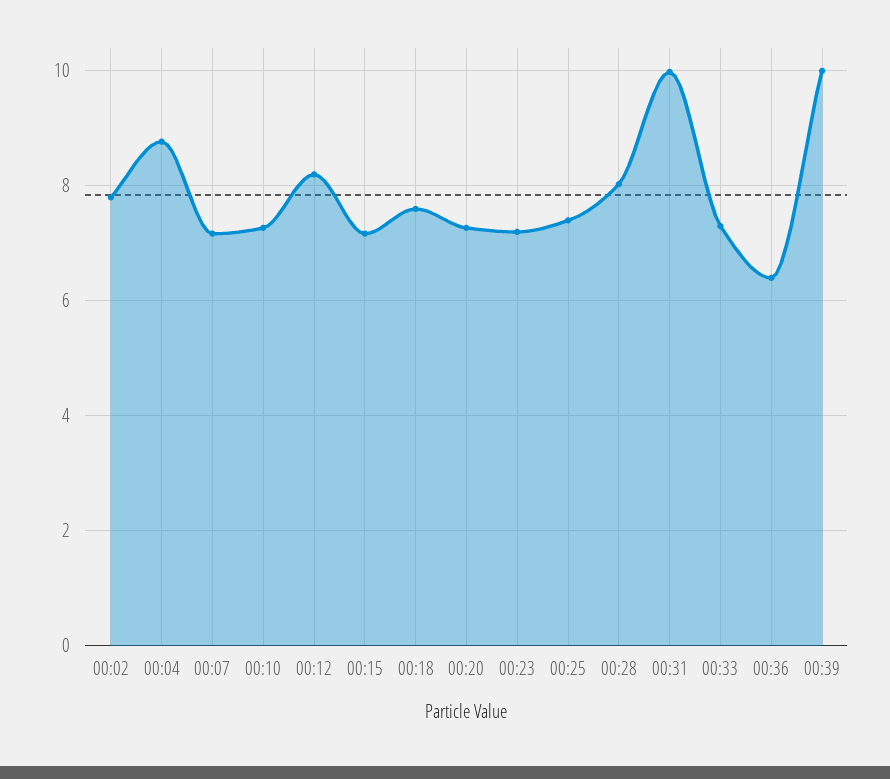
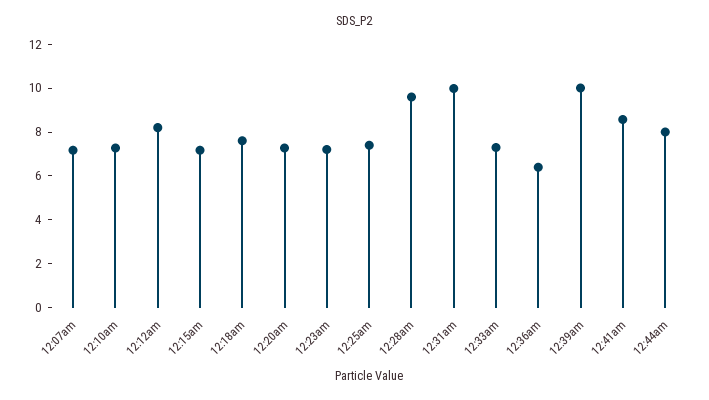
00:02: 7.8 -> none
00:04: 8.8 -> none
00:28: 8 -> 9.5
12:41am: none -> 8.5
12:44am: none -> 8

